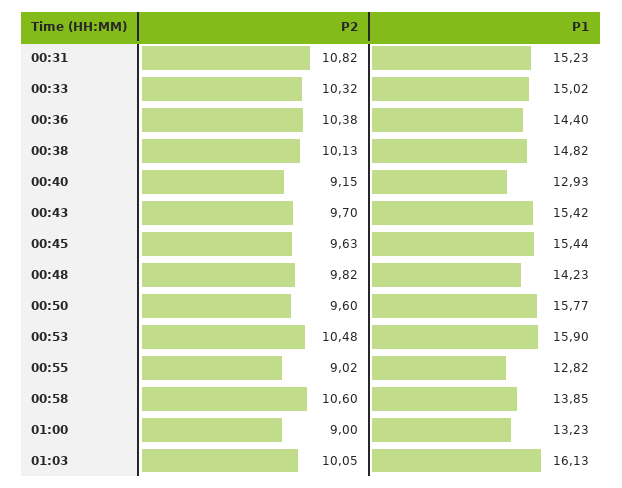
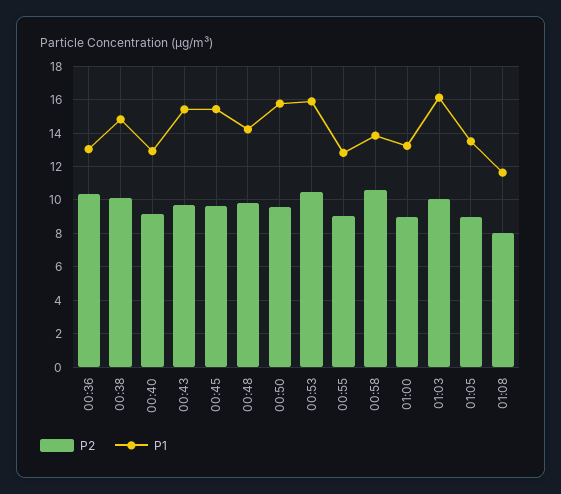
P2, 00:31: 10.82 -> none
P1, 00:31: 15.23 -> none
P2, 00:33: 10.32 -> none
P1, 00:33: 15.02 -> none
P1, 00:36: 14.4 -> 13
P2, 01:05: none -> 9
P1, 01:05: none -> 13.5
P2, 01:08: none -> 8
P1, 01:08: none -> 11.5

